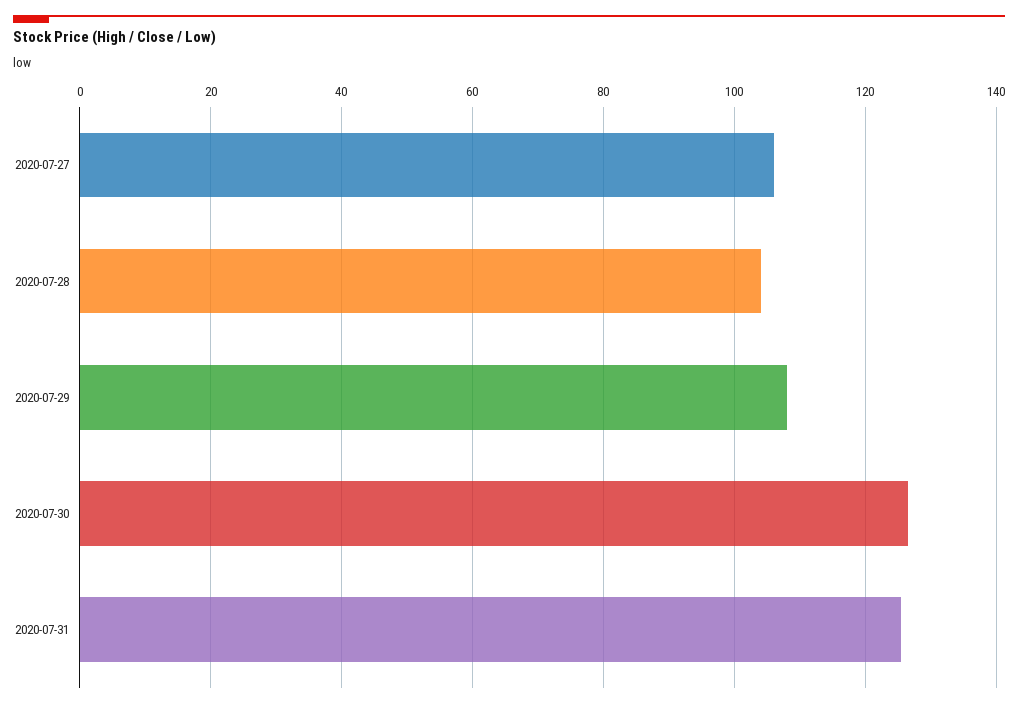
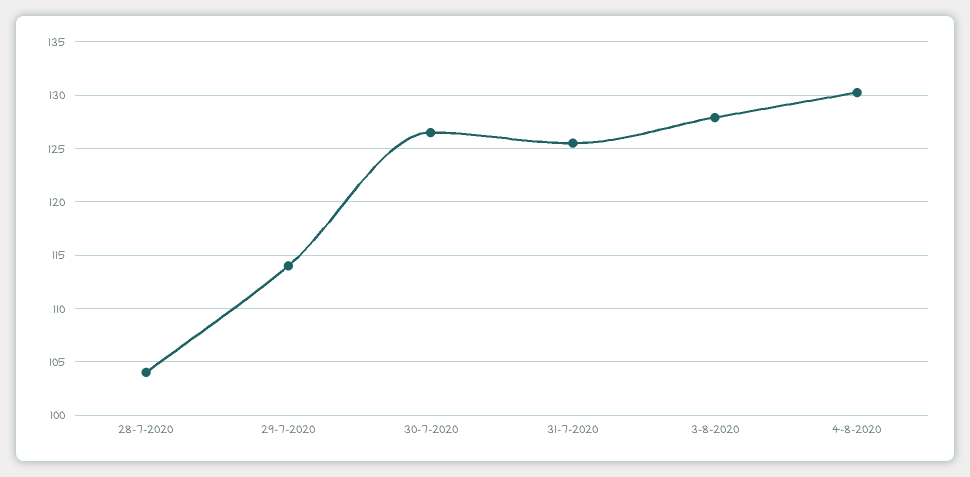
2020-07-27: 106 -> none
2020-07-29: 108 -> 114
3-8-2020: none -> 128
4-8-2020: none -> 130

